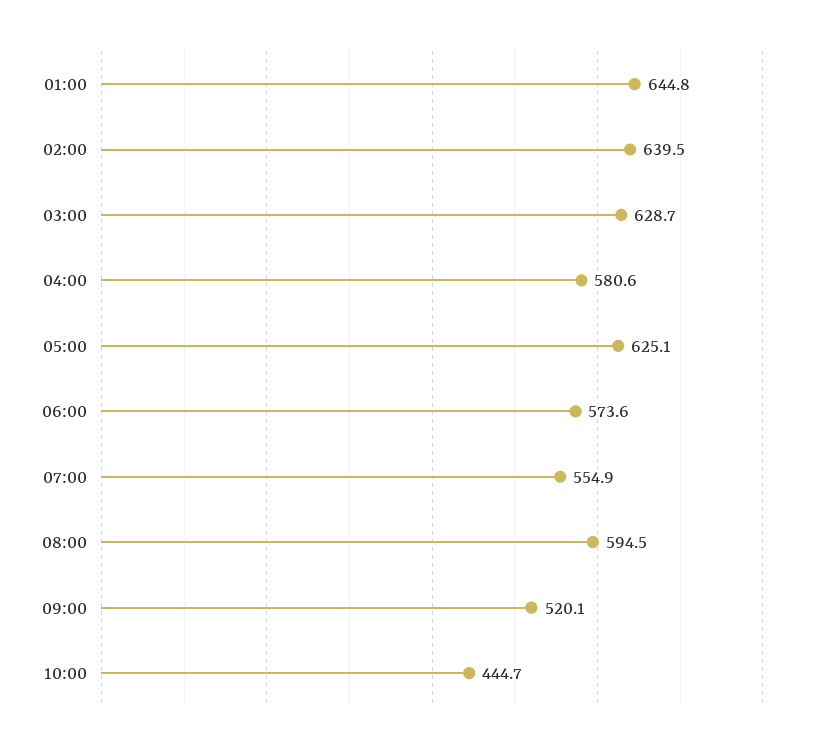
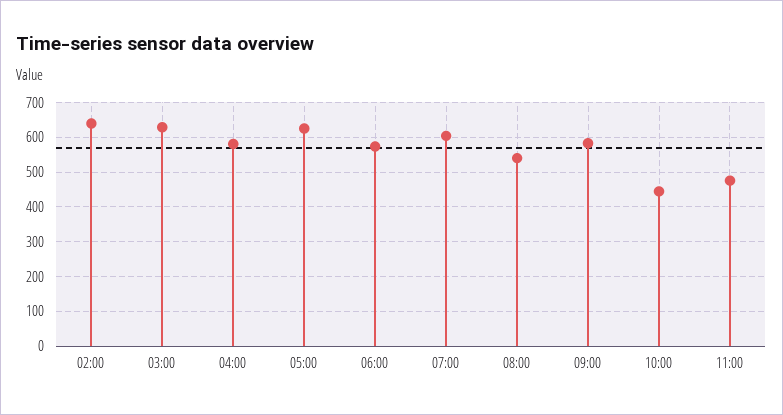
01:00: 644.8 -> none
07:00: 554.9 -> 600
08:00: 594.5 -> 540
09:00: 520.1 -> 580
11:00: none -> 480

